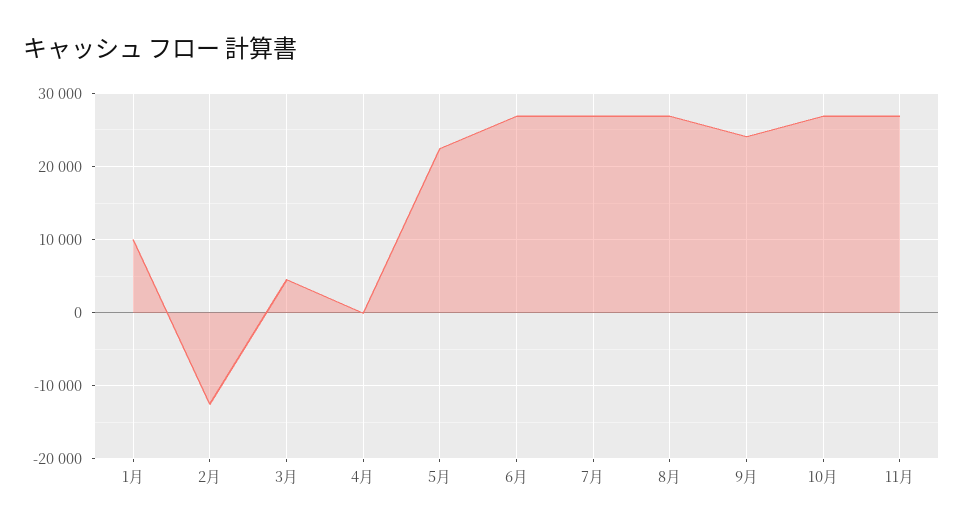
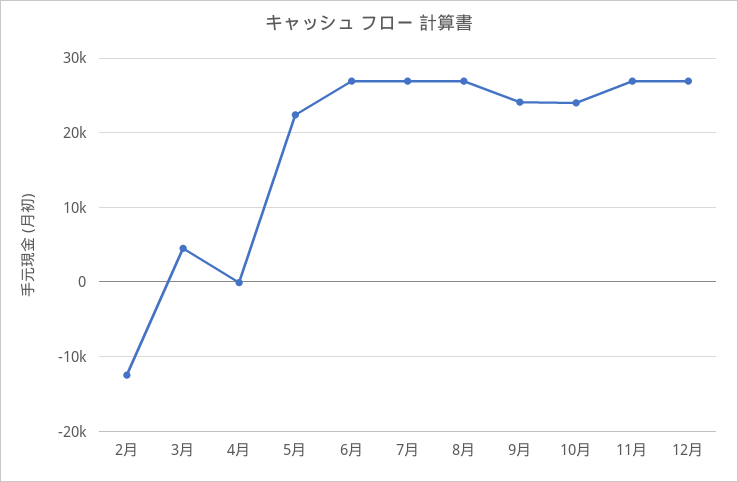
1月: 10000 -> none
10月: 27000 -> 24000
12月: none -> 27000

